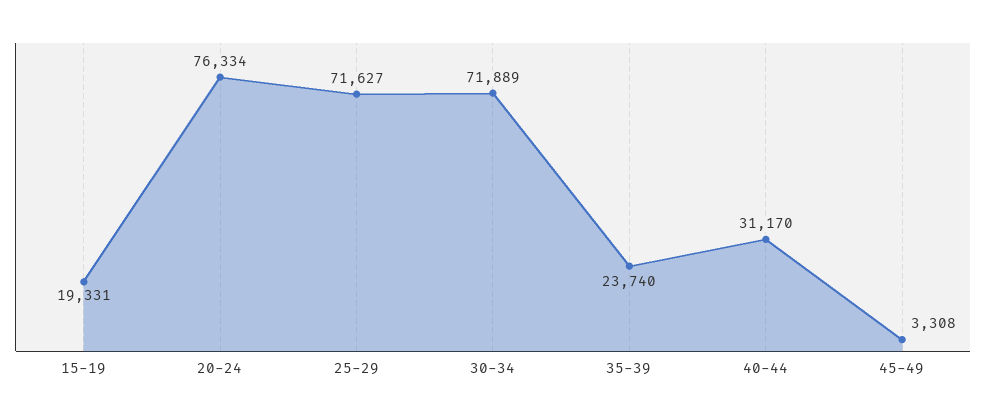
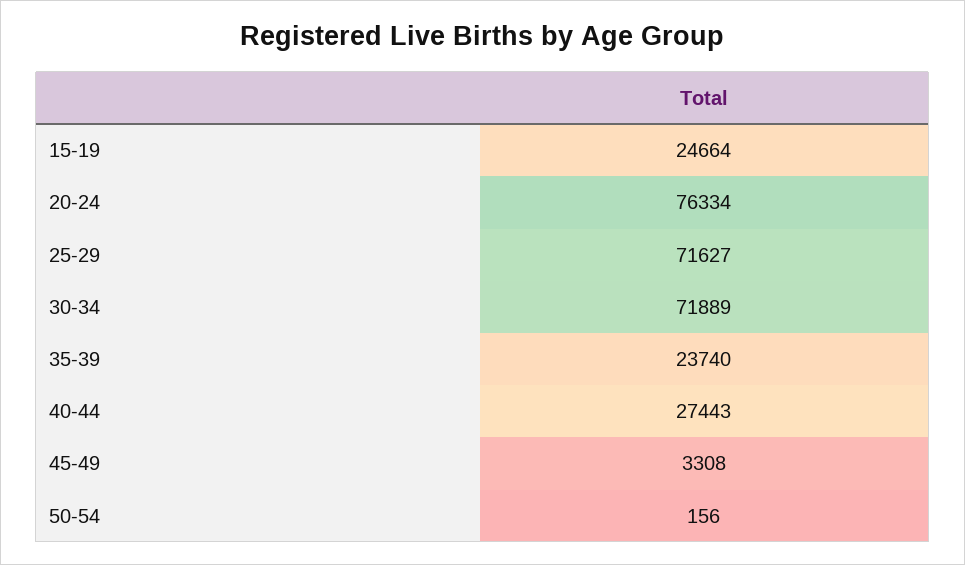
15-19: 19331 -> 24664
40-44: 31170 -> 27443
50-54: none -> 156

